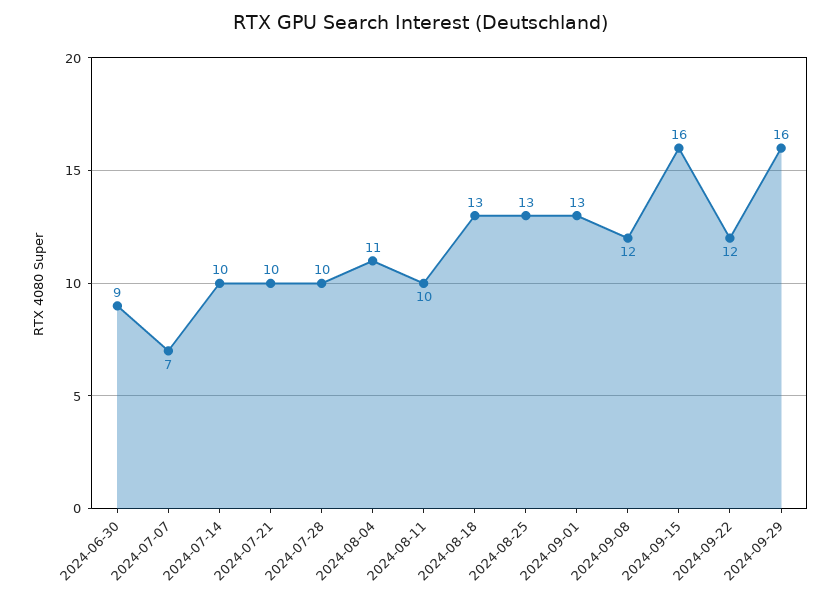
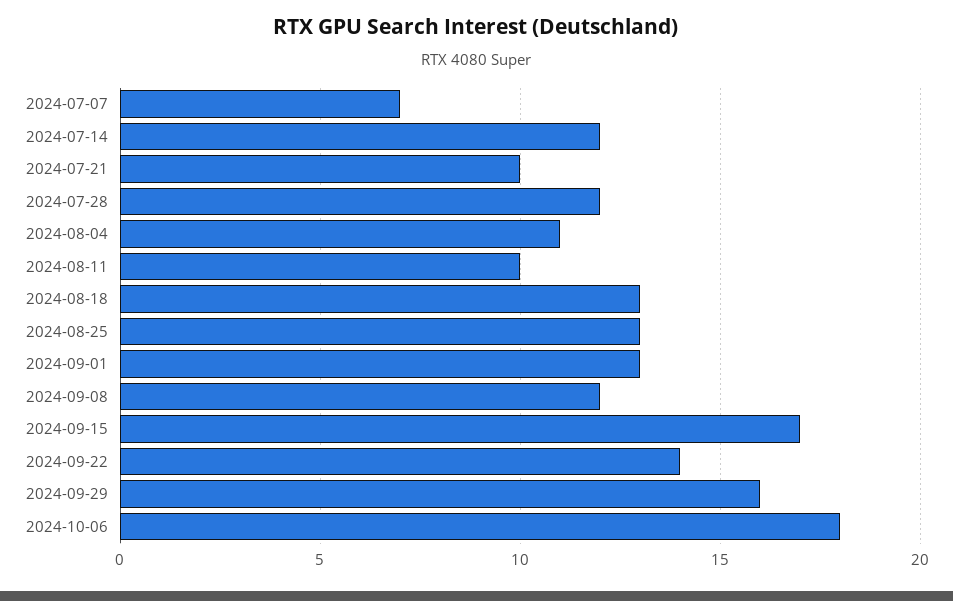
2024-06-30: 9 -> none
2024-07-14: 10 -> 12
2024-07-28: 10 -> 12
2024-09-15: 16 -> 17
2024-09-22: 12 -> 14
2024-10-06: none -> 18

